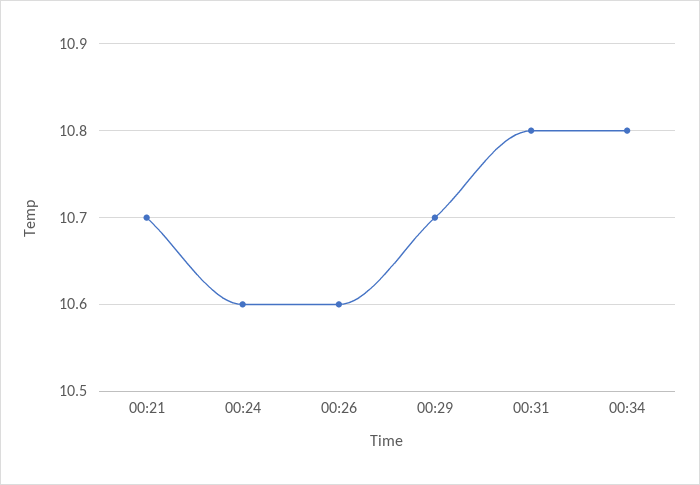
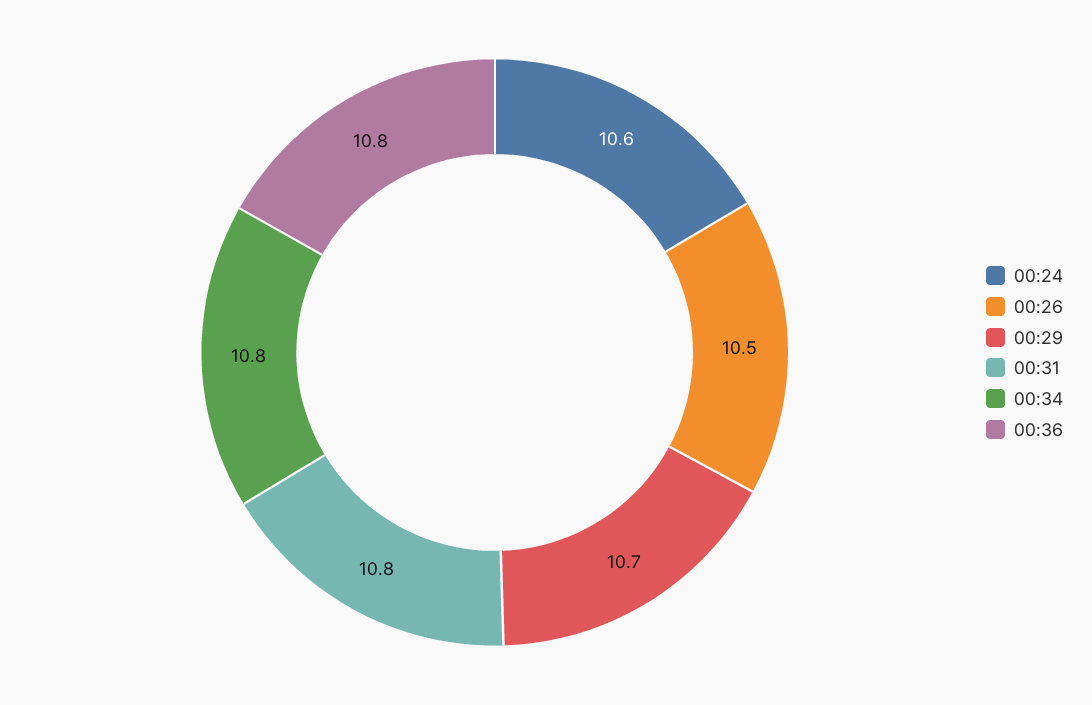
00:21: 10.7 -> none
00:26: 10.6 -> 10.5
00:36: none -> 10.8

